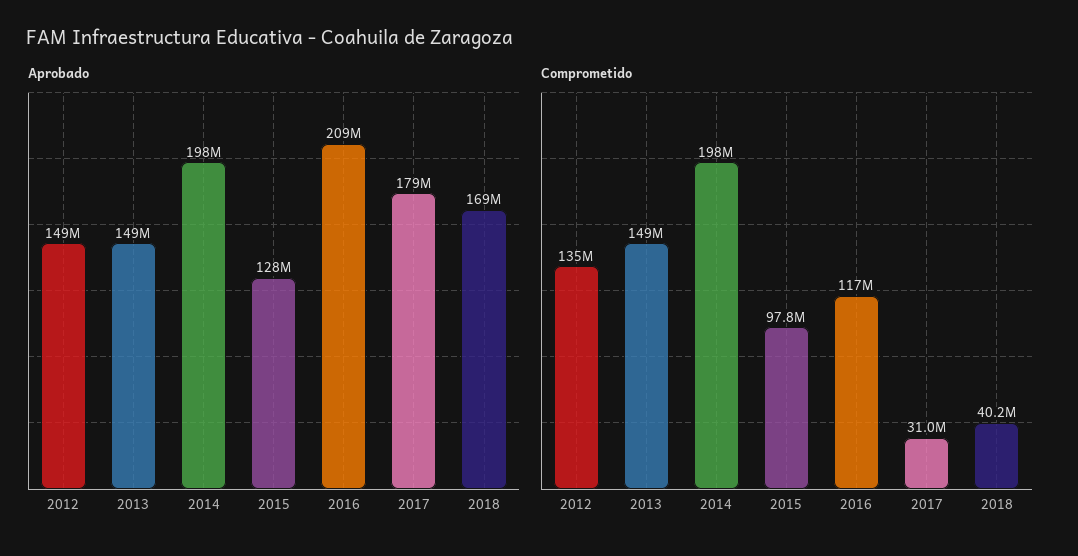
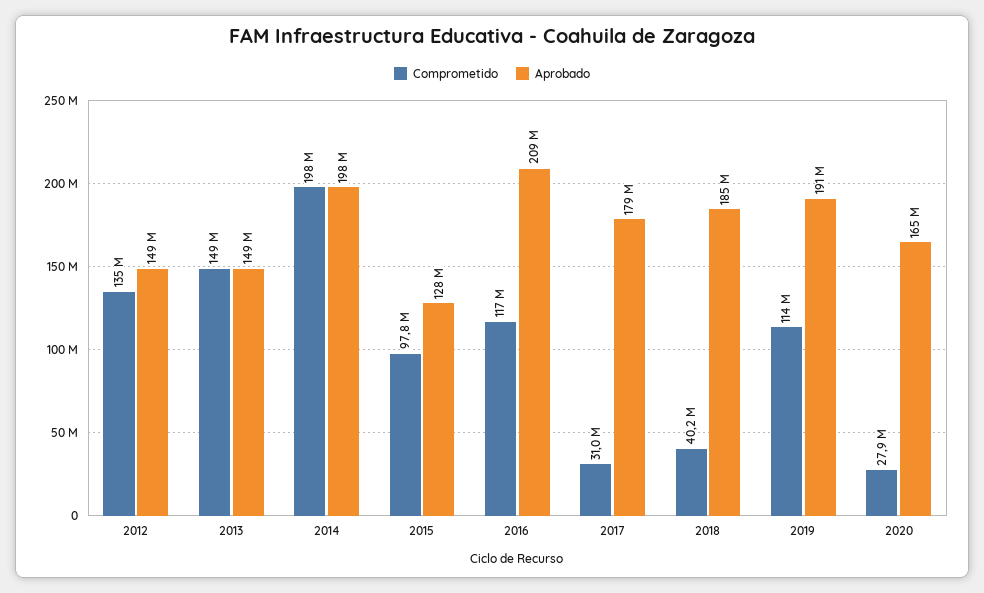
Aprobado, 2018: 169000000 -> 185000000
Comprometido, 2019: none -> 114000000
Aprobado, 2019: none -> 191000000
Comprometido, 2020: none -> 27900000
Aprobado, 2020: none -> 165000000

